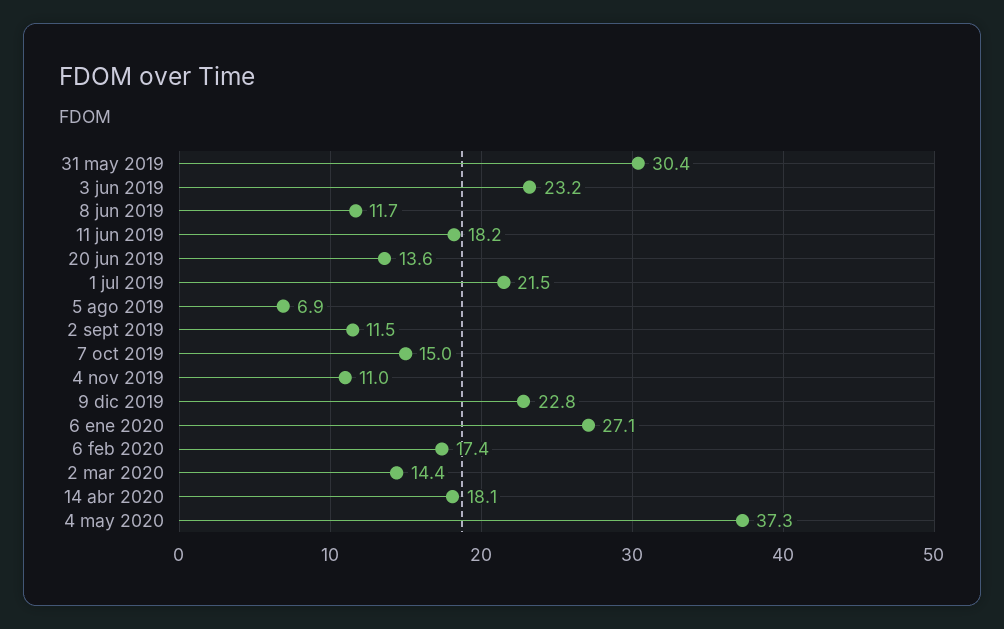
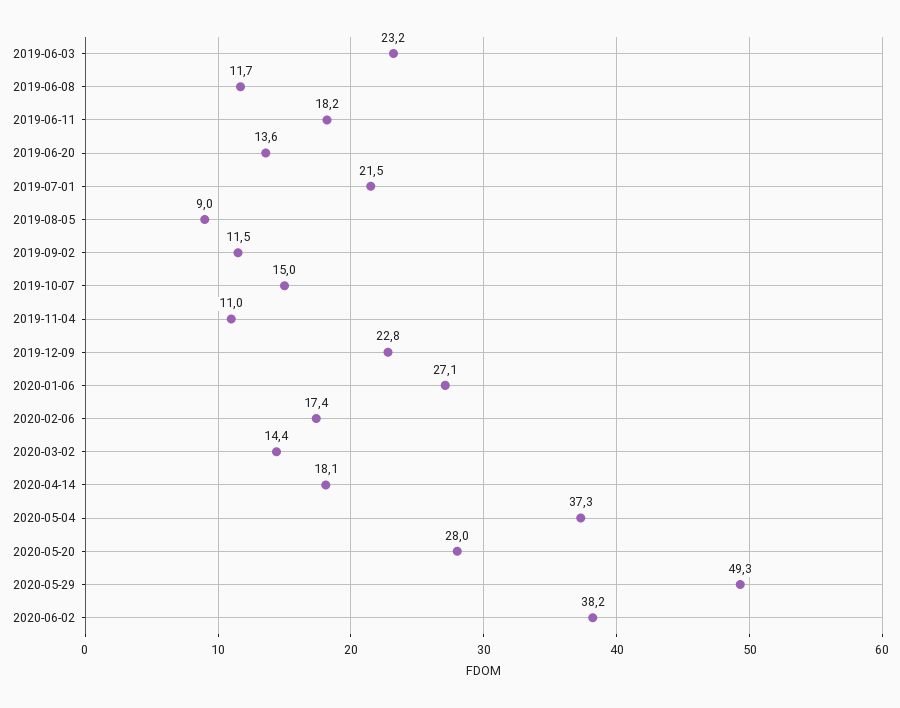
31 may 2019: 30.4 -> none
5 ago 2019: 6.9 -> 9
2020-05-20: none -> 28
2020-05-29: none -> 49.3
2020-06-02: none -> 38.2

